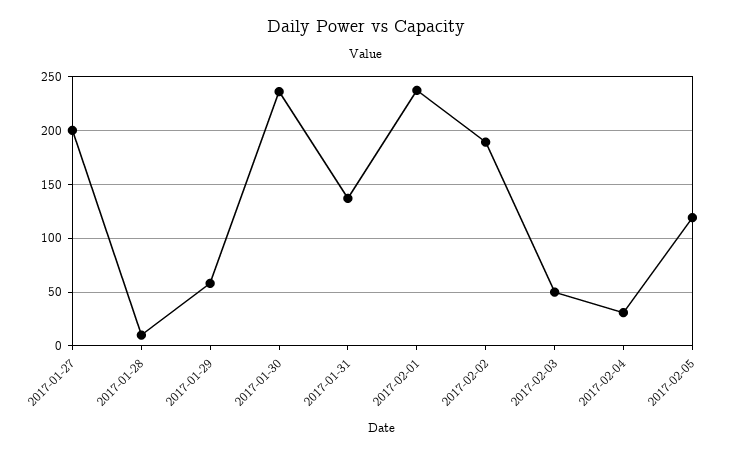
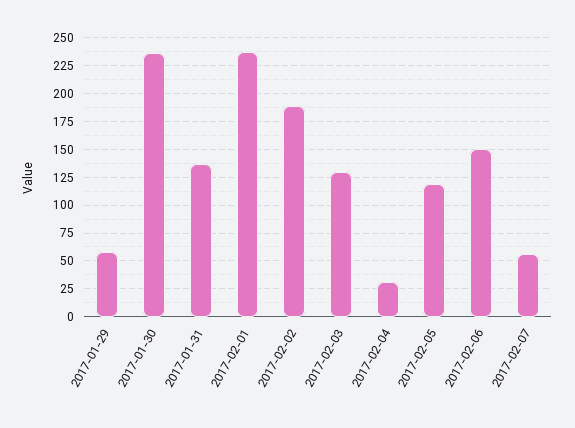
2017-01-27: 200 -> none
2017-01-28: 10 -> none
2017-02-03: 50 -> 125
2017-02-06: none -> 150
2017-02-07: none -> 50

